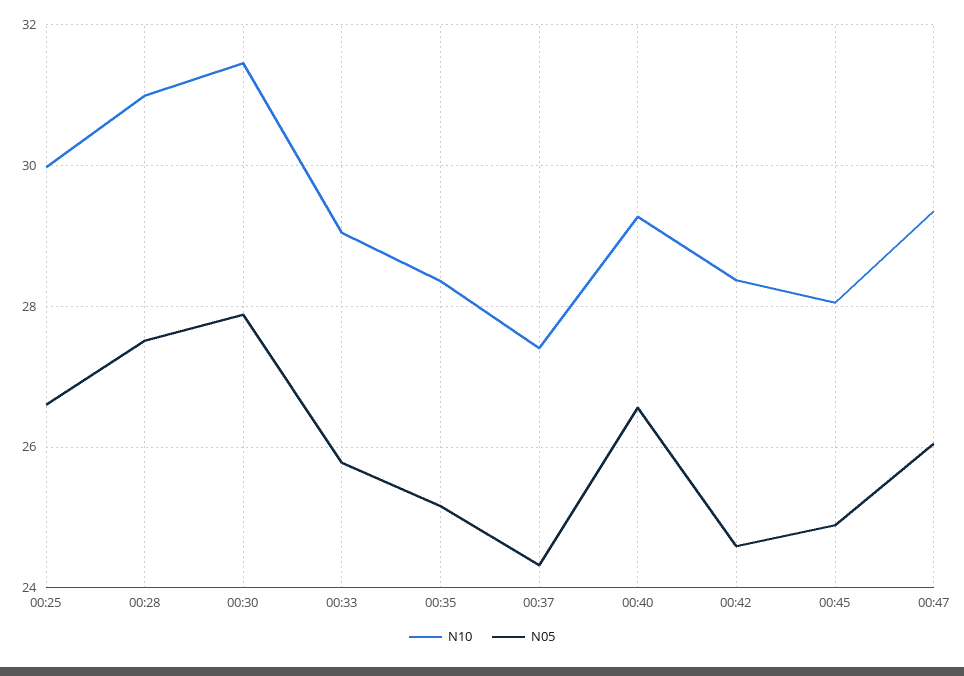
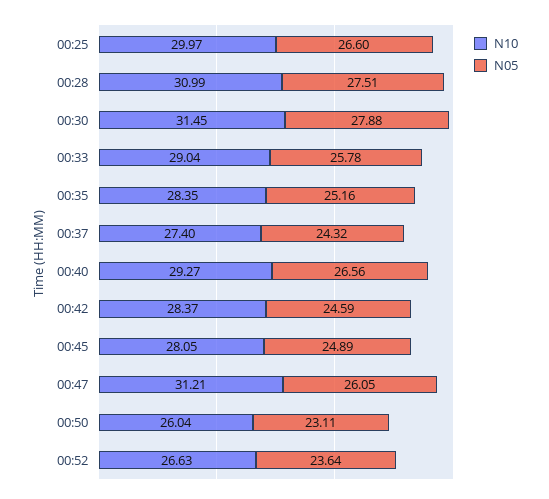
N10, 00:47: 29.4 -> 31.21
N10, 00:50: none -> 26.04
N05, 00:50: none -> 23.11
N10, 00:52: none -> 26.63
N05, 00:52: none -> 23.64

